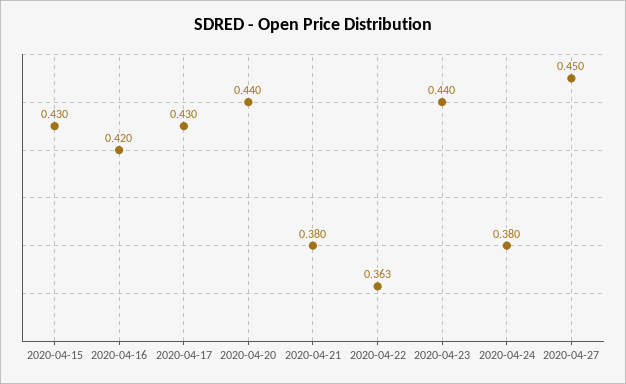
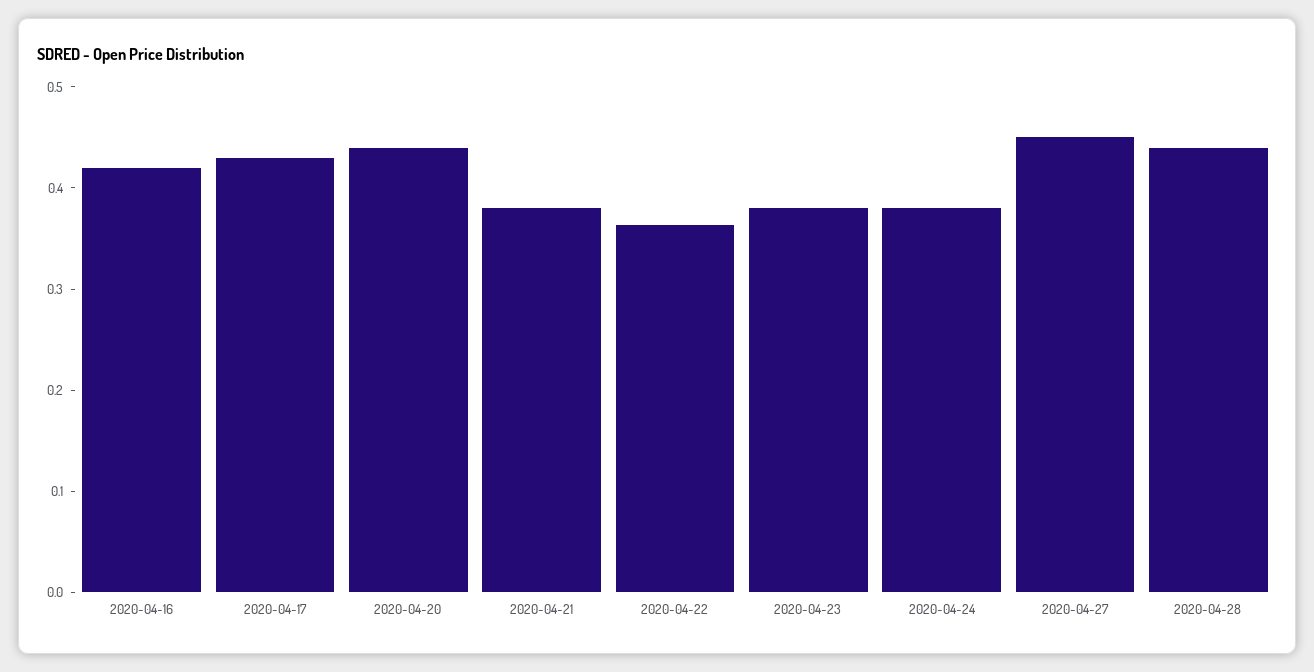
2020-04-15: 0.43 -> none
2020-04-23: 0.44 -> 0.38
2020-04-28: none -> 0.44

